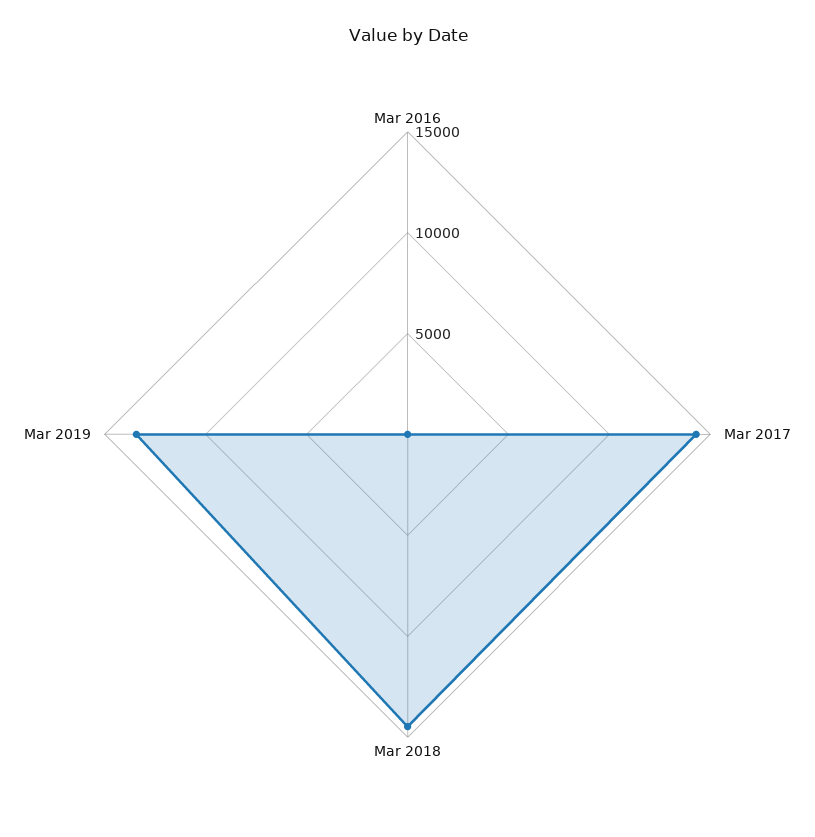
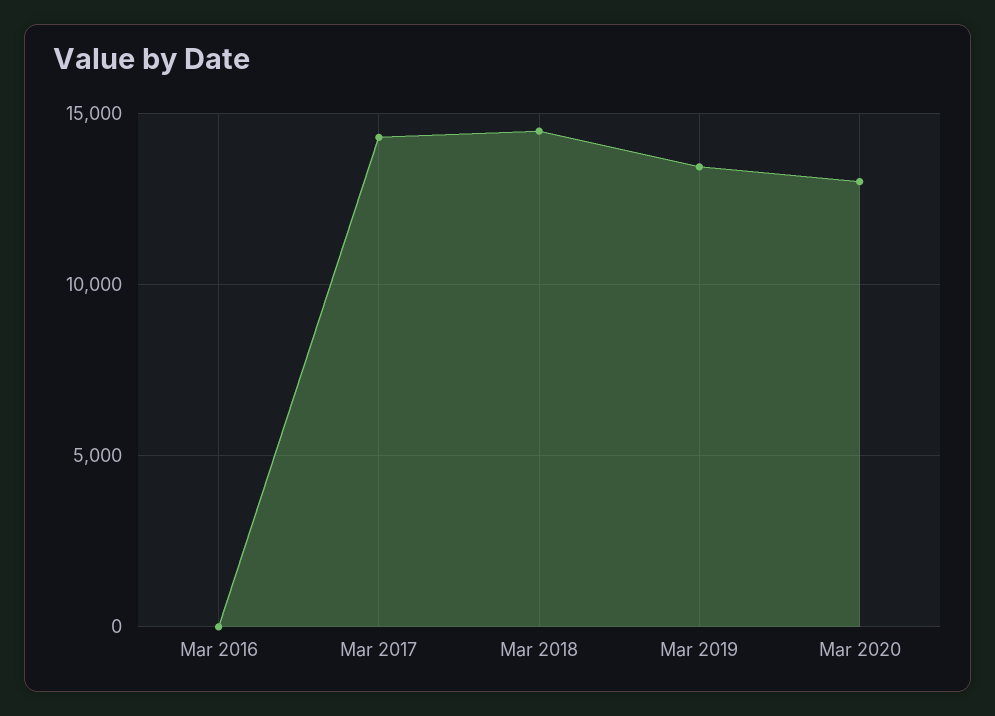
Mar 2020: none -> 13000

